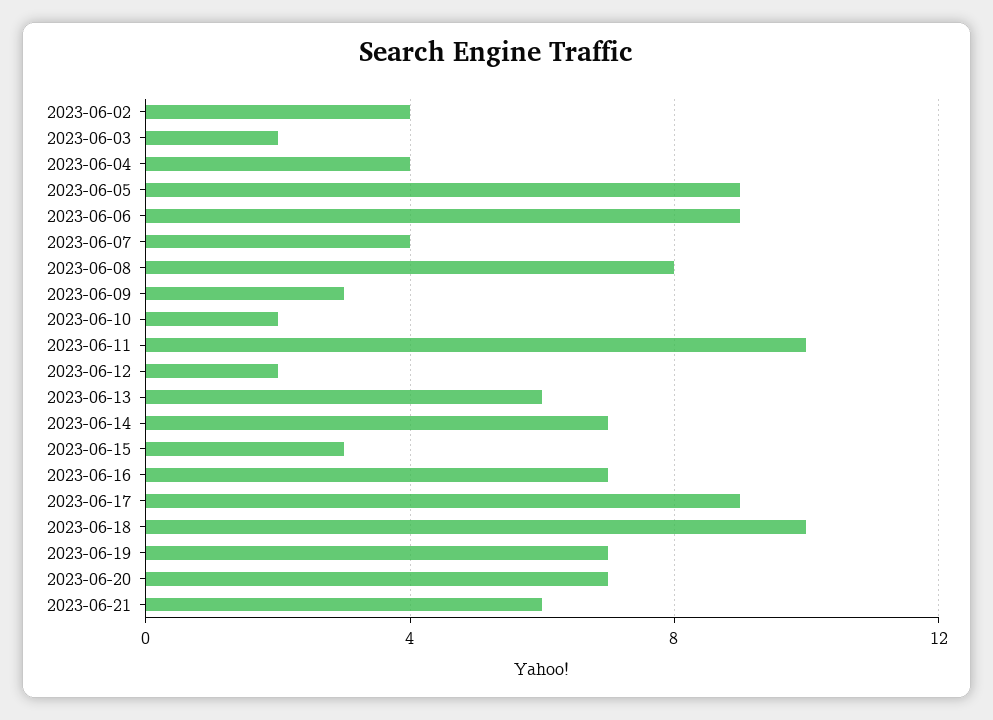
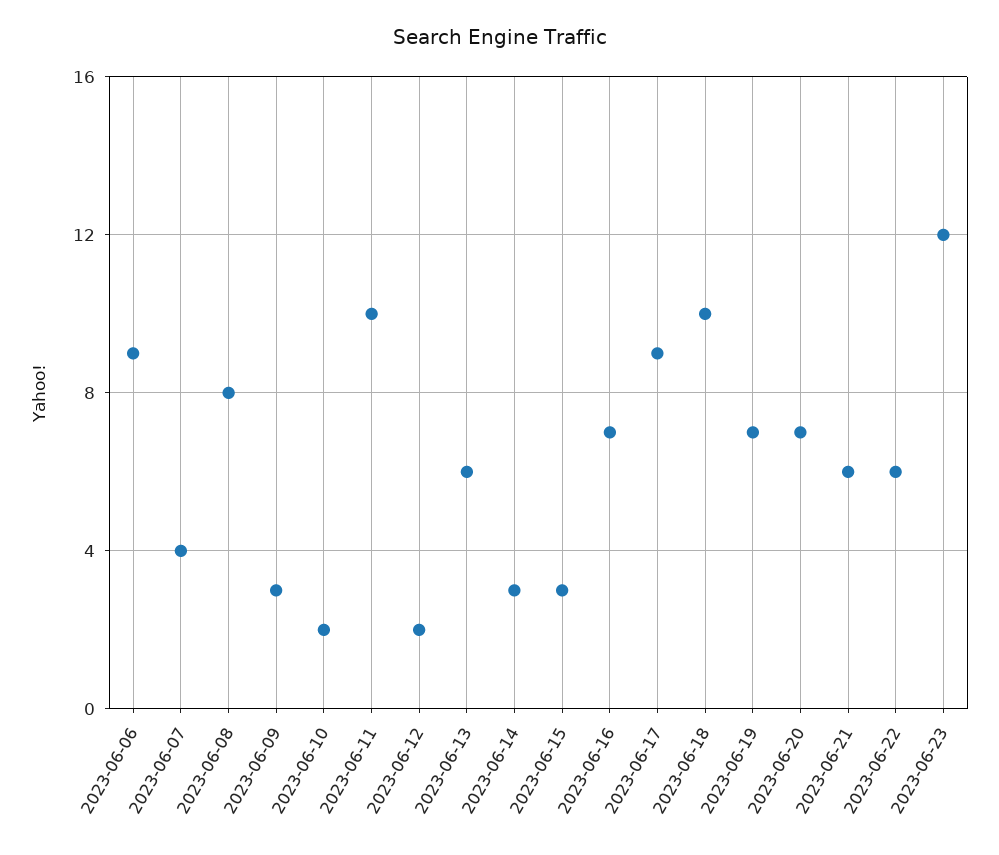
2023-06-02: 4 -> none
2023-06-03: 2 -> none
2023-06-04: 4 -> none
2023-06-05: 9 -> none
2023-06-14: 7 -> 3
2023-06-22: none -> 6
2023-06-23: none -> 12

